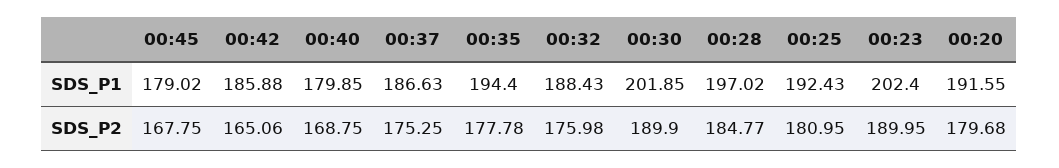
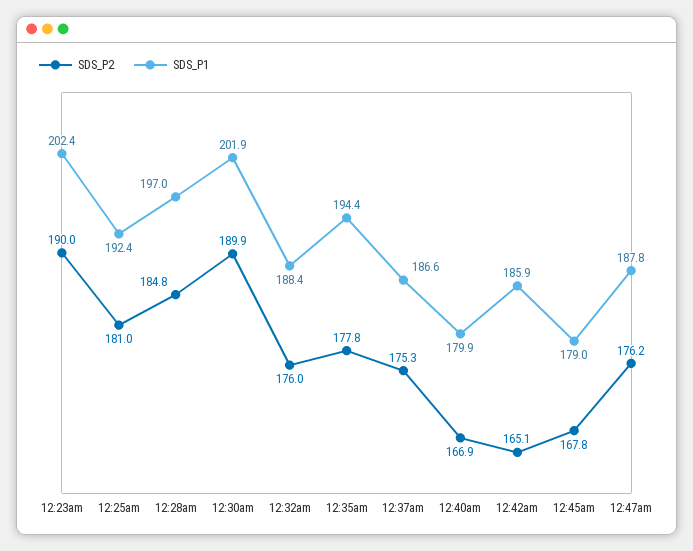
SDS_P1, 00:20: 191.55 -> none
SDS_P2, 00:40: 168.75 -> 166.9
SDS_P2, 00:20: 179.68 -> none
SDS_P2, 12:47am: none -> 176.2
SDS_P1, 12:47am: none -> 187.8

